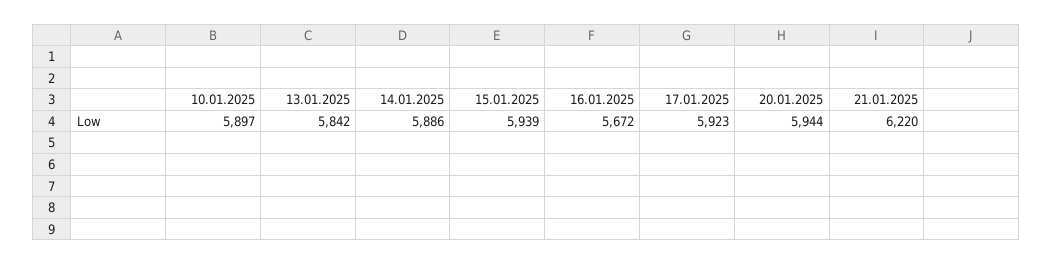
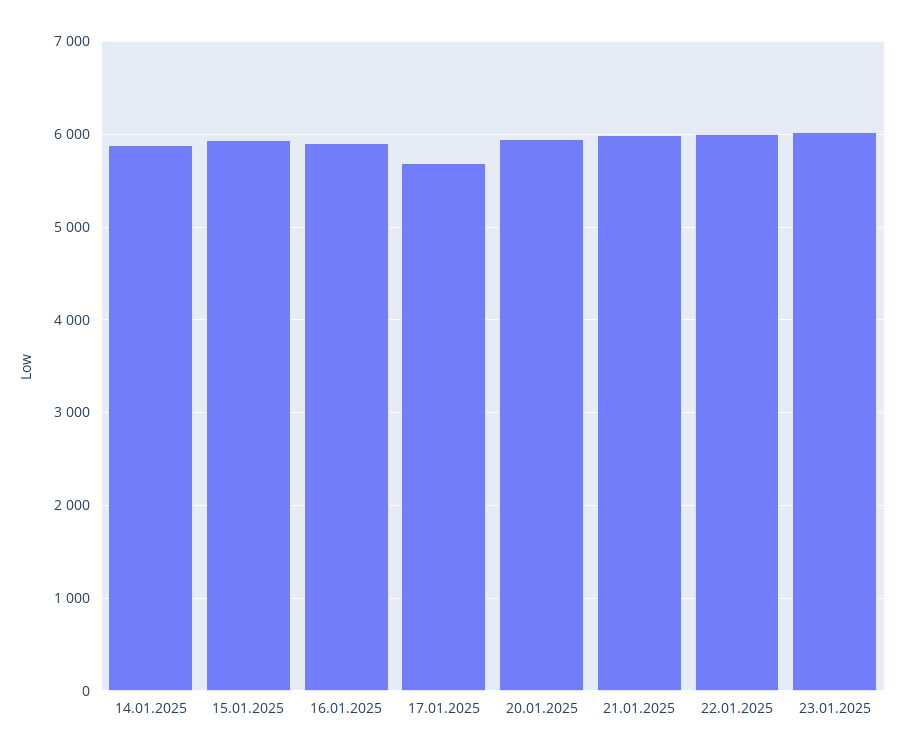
10.01.2025: 5897 -> none
13.01.2025: 5842 -> none
16.01.2025: 5672 -> 5900
17.01.2025: 5923 -> 5700
21.01.2025: 6220 -> 6000
22.01.2025: none -> 6000
23.01.2025: none -> 6000

